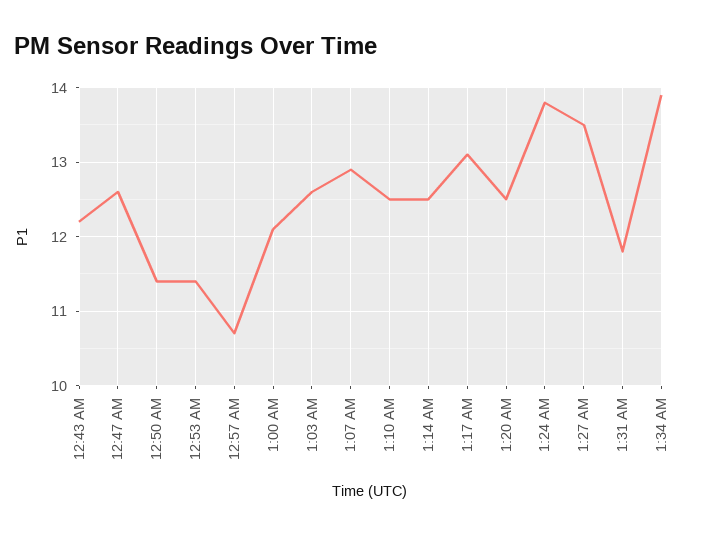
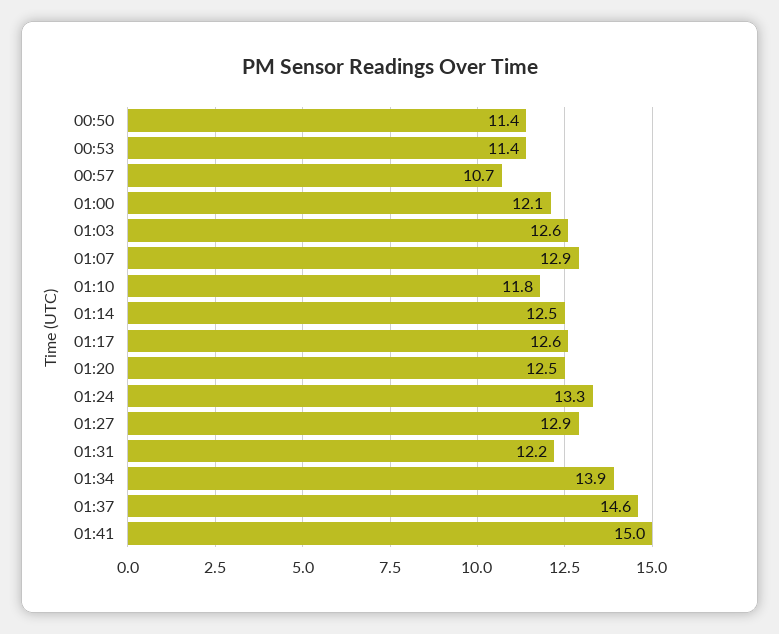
12:43 AM: 12.2 -> none
12:47 AM: 12.6 -> none
1:10 AM: 12.5 -> 11.8
1:17 AM: 13.1 -> 12.6
1:24 AM: 13.8 -> 13.3
1:27 AM: 13.5 -> 12.9
1:31 AM: 11.8 -> 12.2
01:37: none -> 14.6
01:41: none -> 15

